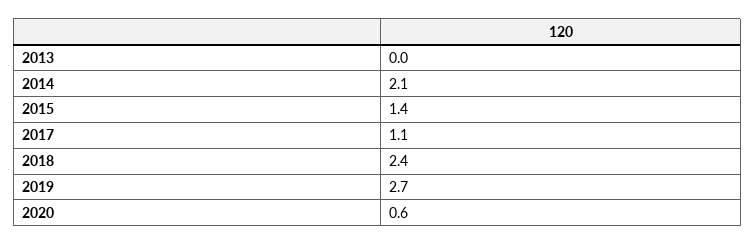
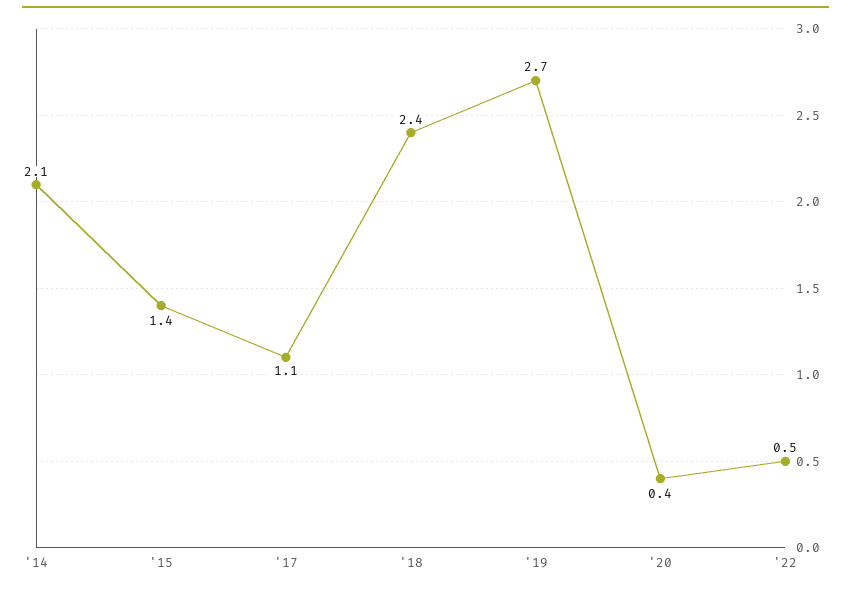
2013: 0 -> none
2020: 0.6 -> 0.4
'22: none -> 0.5

